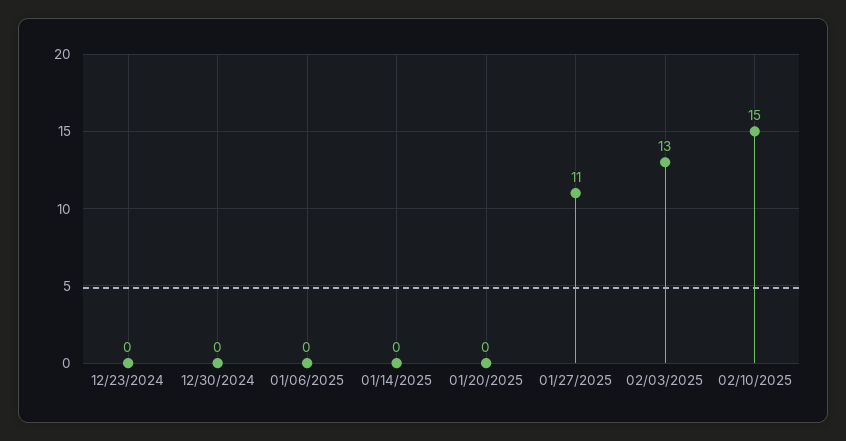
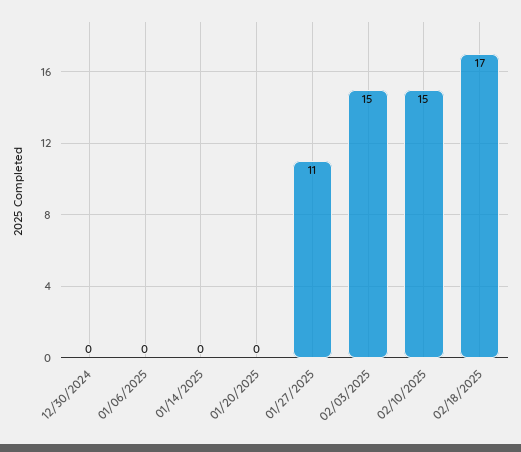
12/23/2024: 0 -> none
02/03/2025: 13 -> 15
02/18/2025: none -> 17

